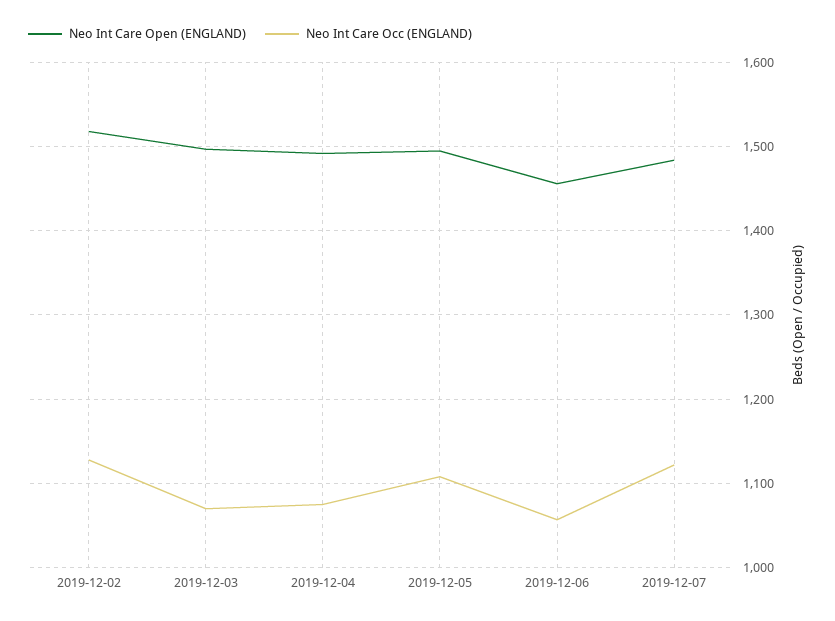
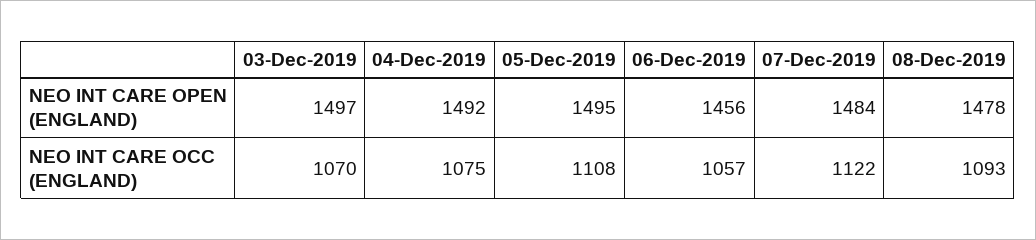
Neo Int Care Open (ENGLAND), 2019-12-02: 1520 -> none
Neo Int Care Occ (ENGLAND), 2019-12-02: 1130 -> none
Neo Int Care Open (ENGLAND), 08-Dec-2019: none -> 1478
Neo Int Care Occ (ENGLAND), 08-Dec-2019: none -> 1093

